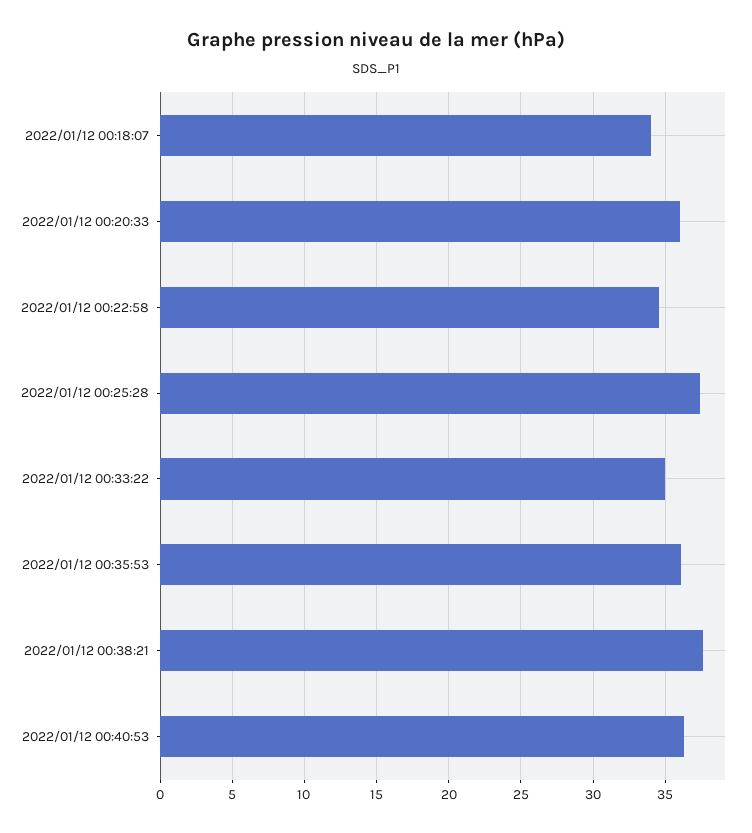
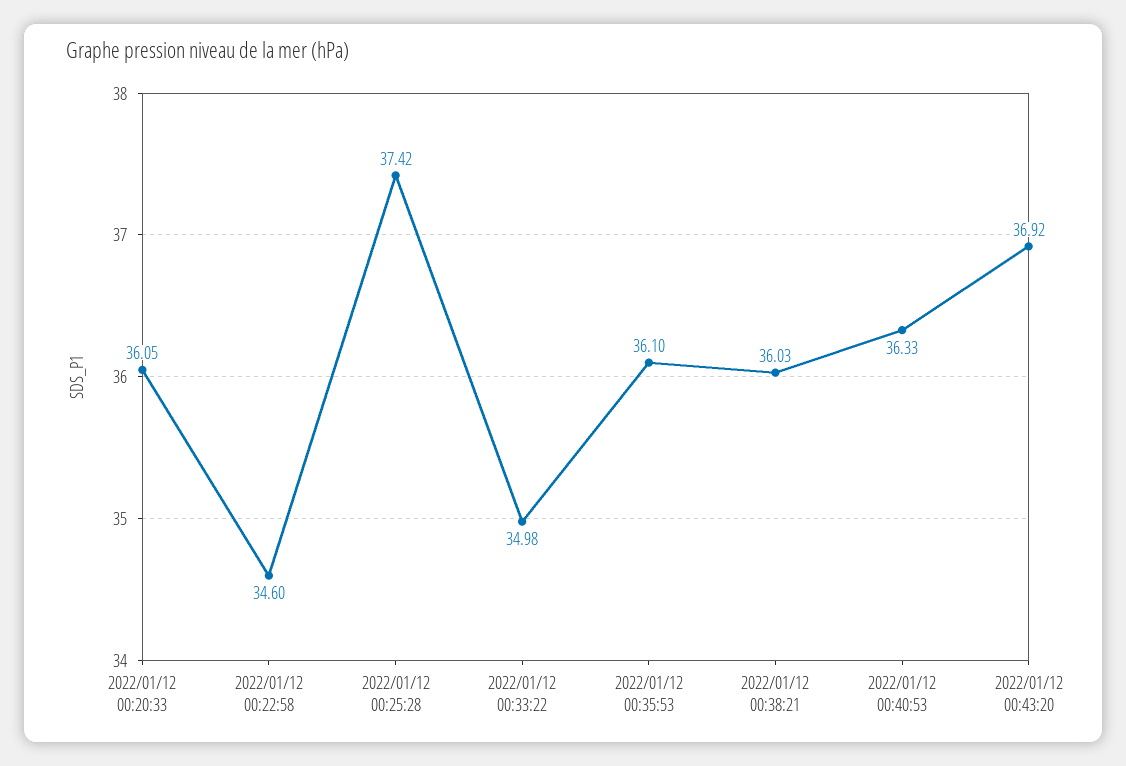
2022/01/12 00:18:07: 34 -> none
2022/01/12 00:38:21: 37.5 -> 36.03
2022/01/12 00:43:20: none -> 36.92

